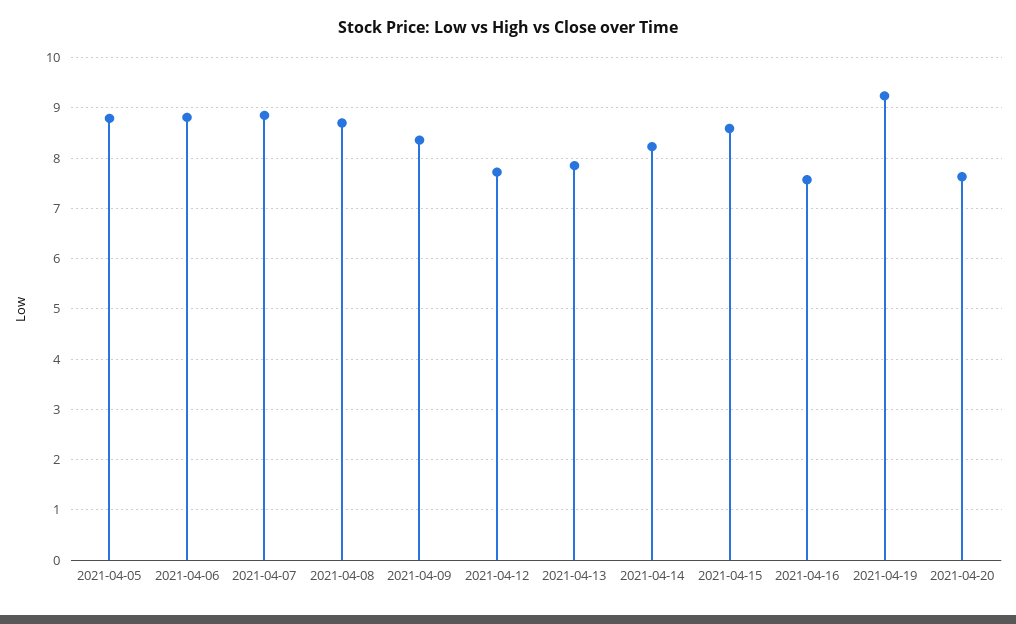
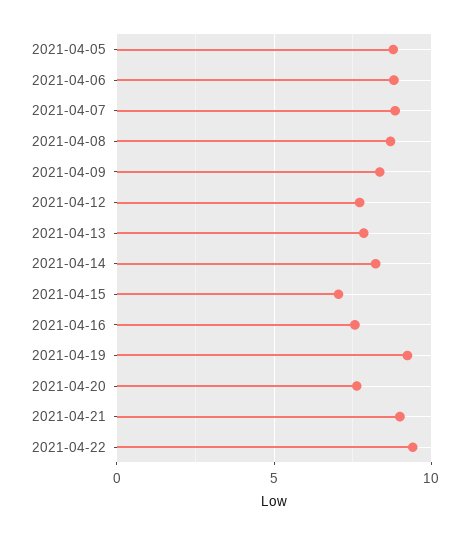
2021-04-15: 8.6 -> 7
2021-04-21: none -> 9
2021-04-22: none -> 9.5

